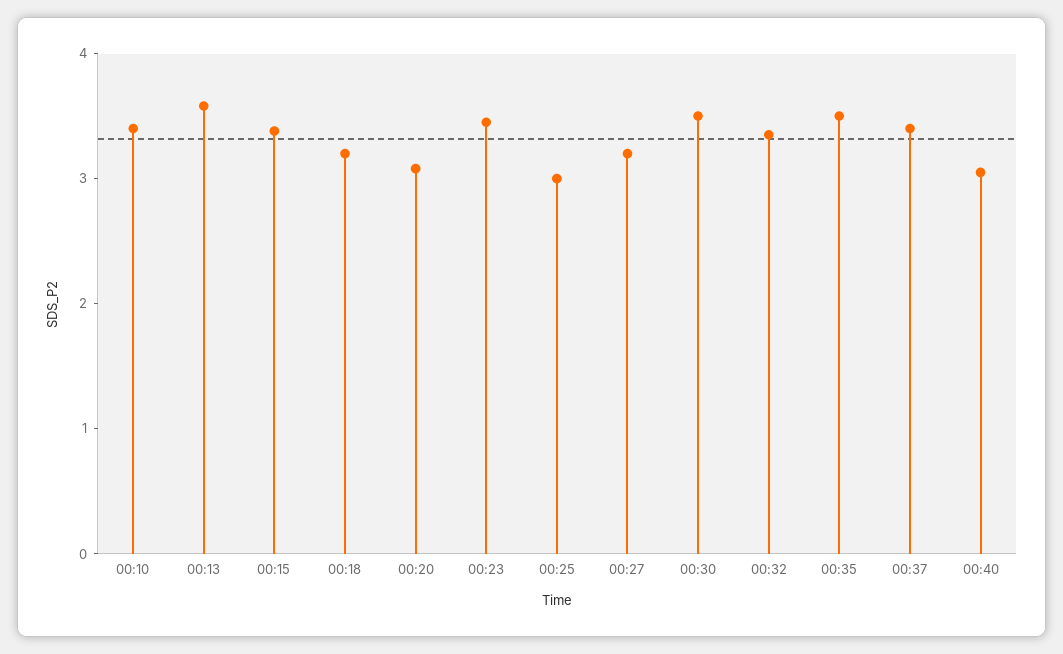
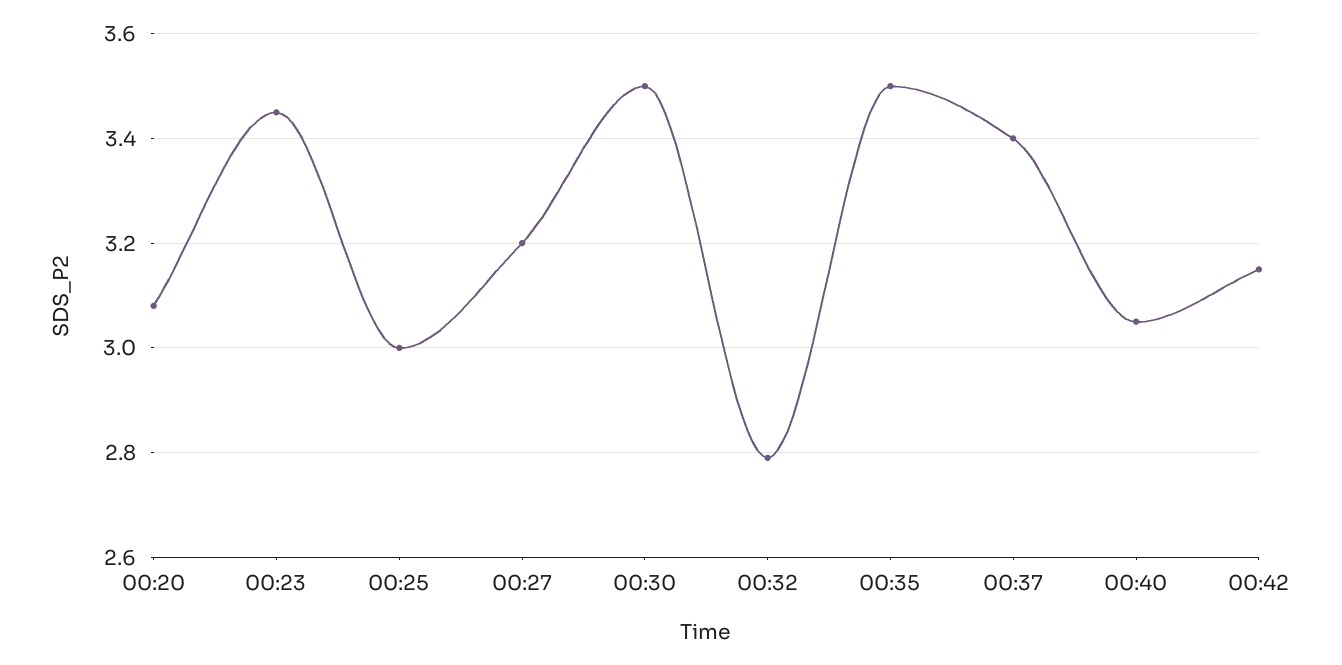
00:10: 3.4 -> none
00:13: 3.6 -> none
00:15: 3.4 -> none
00:18: 3.2 -> none
00:32: 3.4 -> 2.8
00:42: none -> 3.15

